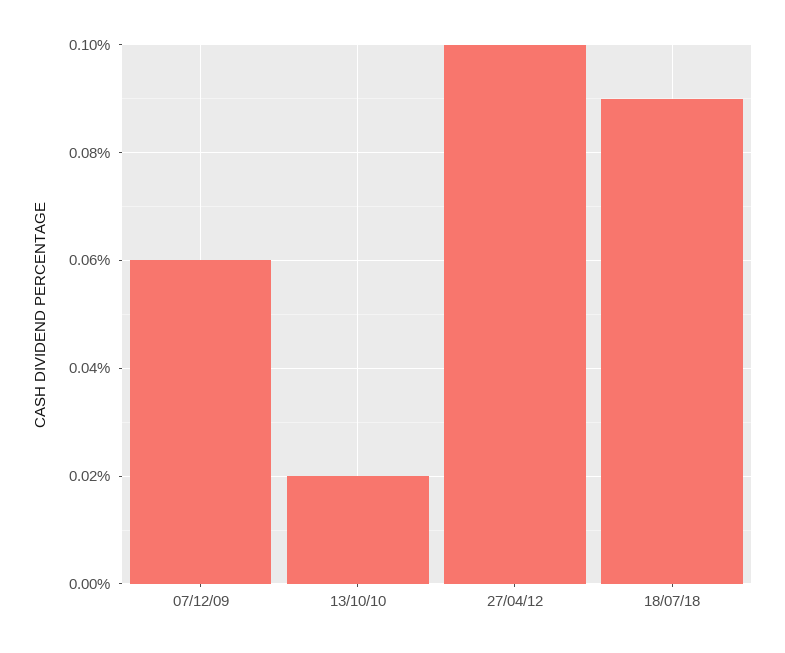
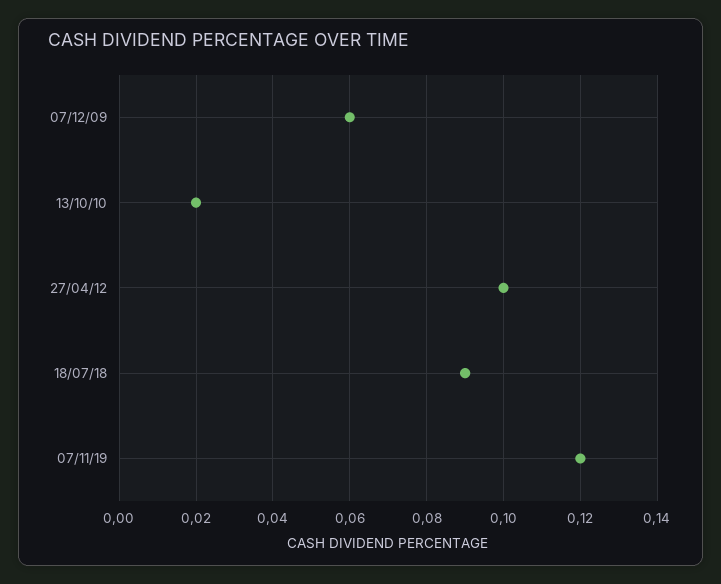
07/11/19: none -> 0.12

